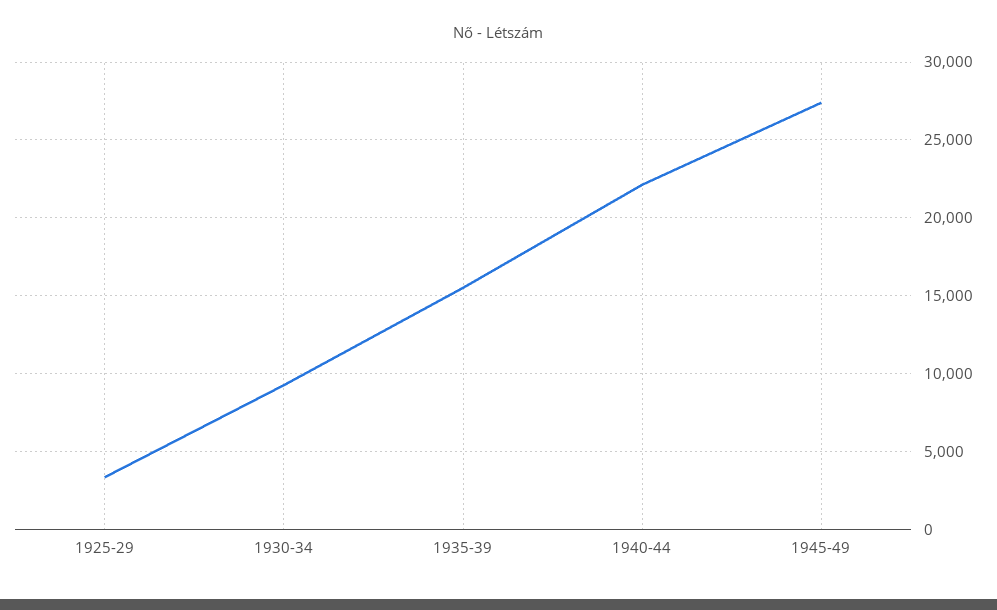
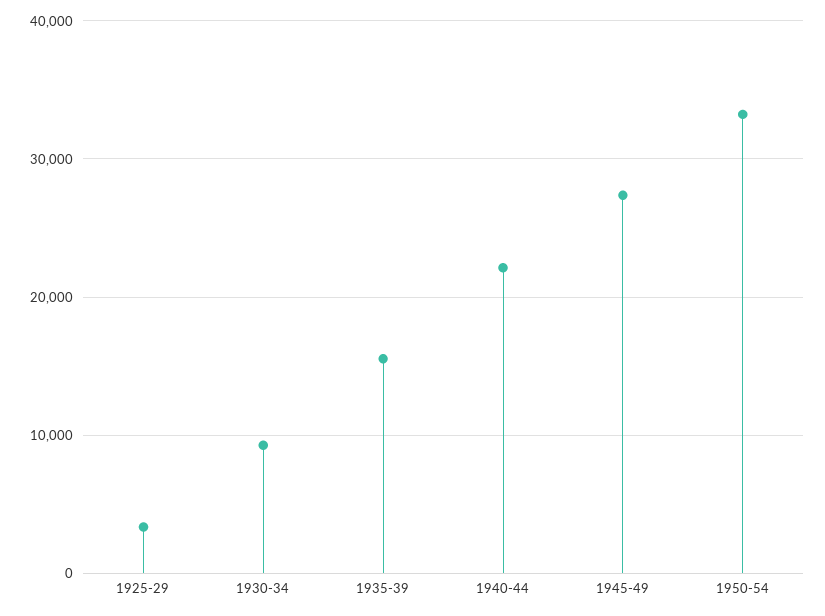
1950-54: none -> 33000

